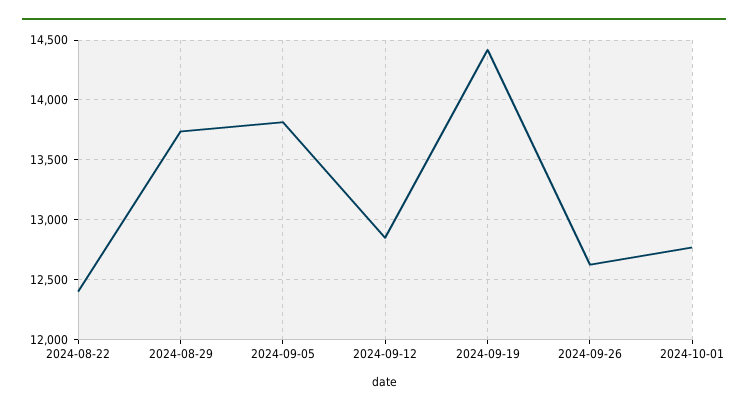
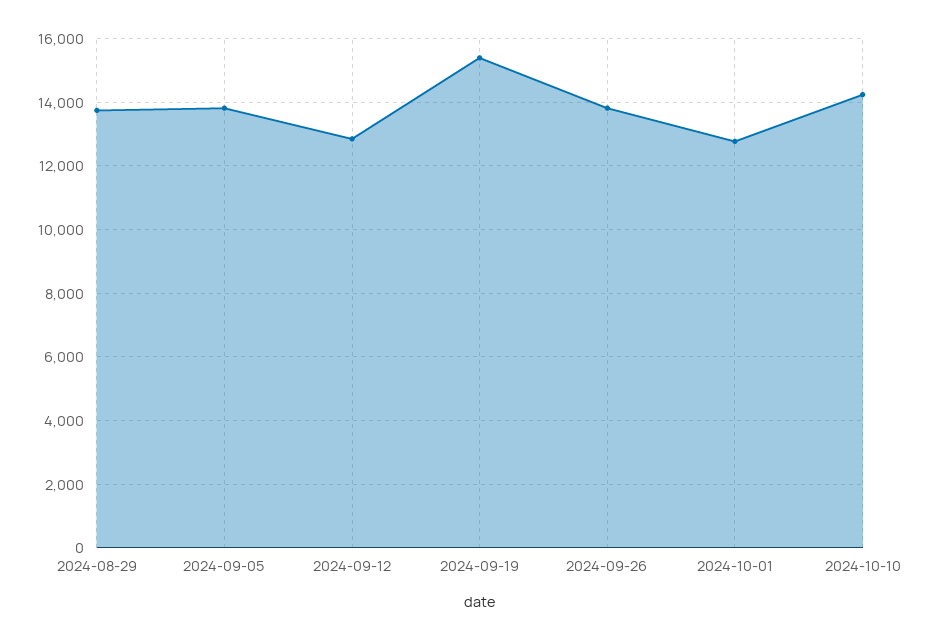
2024-08-22: 12400 -> none
2024-09-19: 14400 -> 15400
2024-09-26: 12600 -> 13800
2024-10-10: none -> 14200

